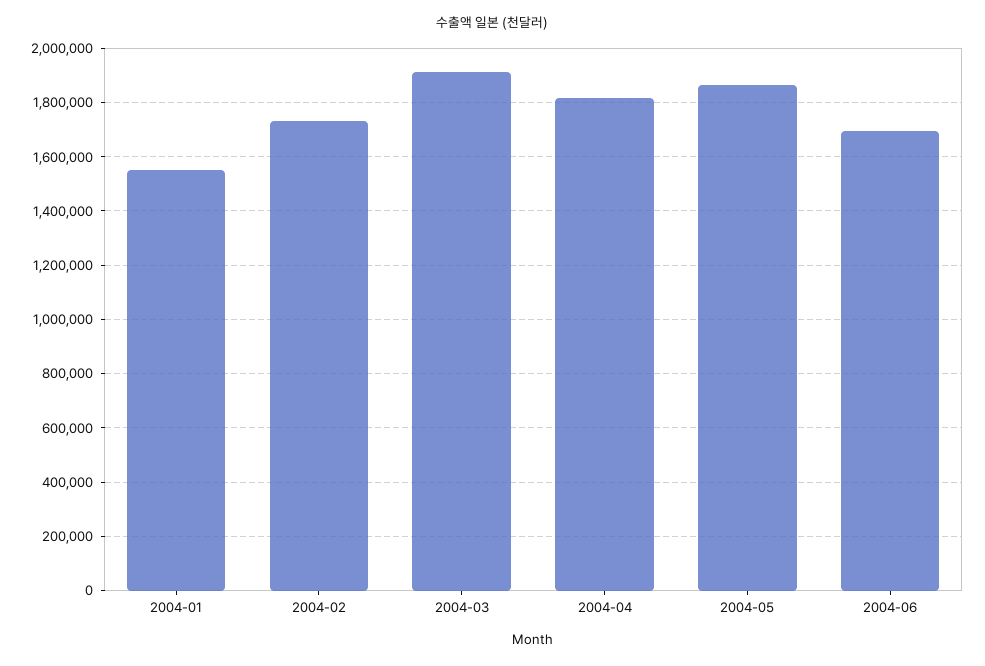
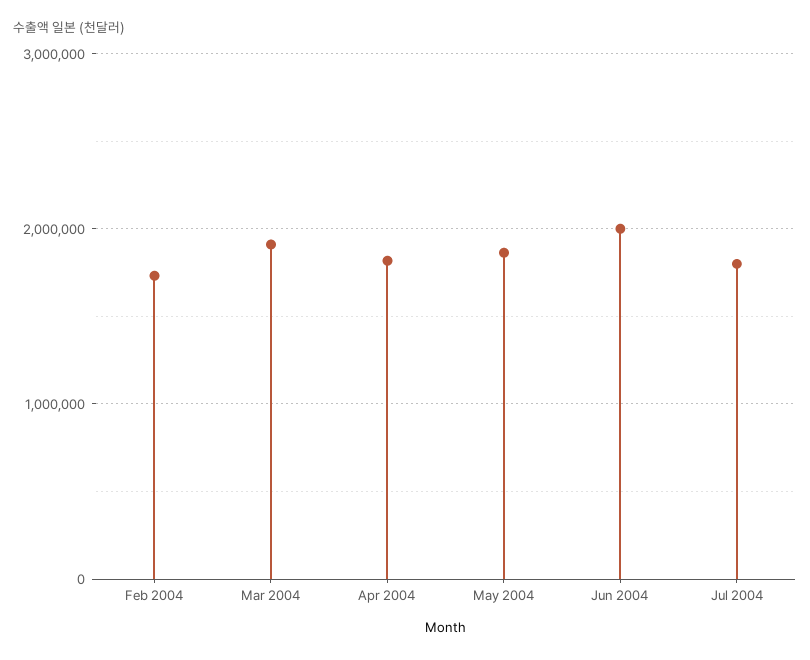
2004-01: 1550000 -> none
2004-06: 1700000 -> 2000000
Jul 2004: none -> 1800000

